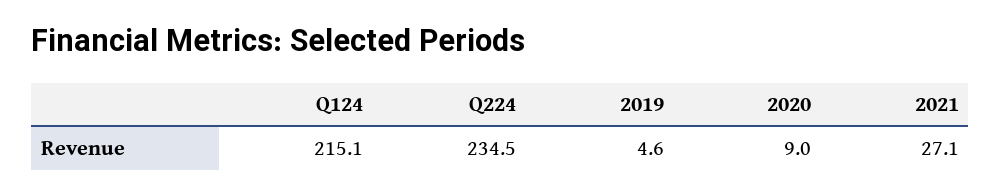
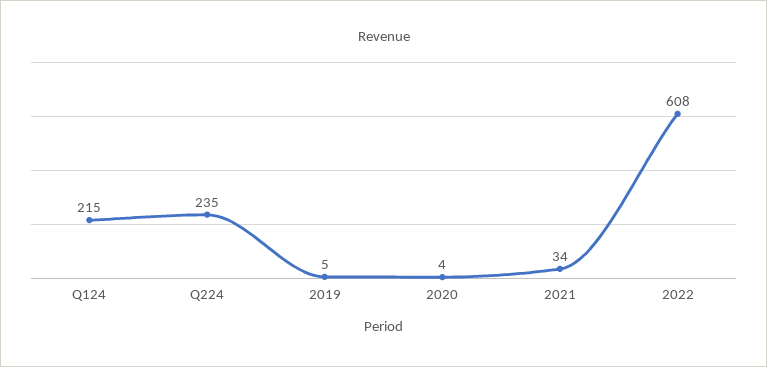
2020: 9 -> 4
2021: 27.1 -> 34
2022: none -> 608

